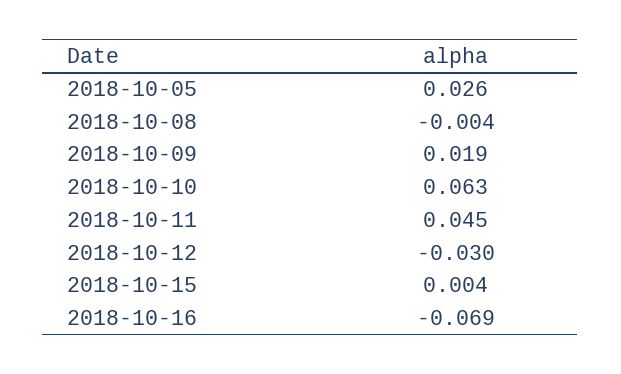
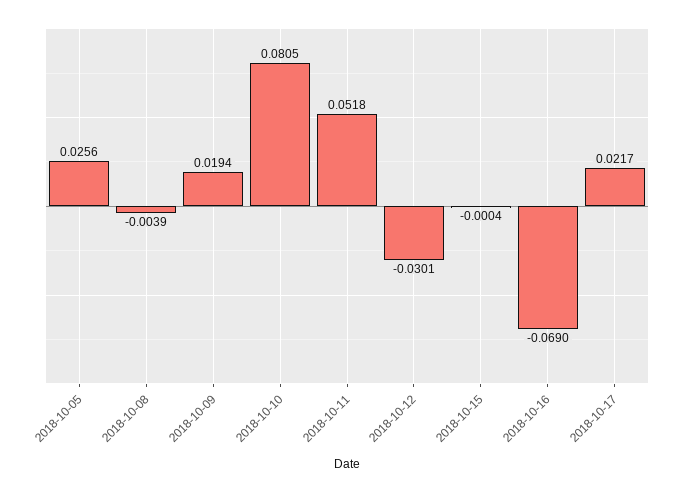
2018-10-10: 0.063 -> 0.0805
2018-10-11: 0.045 -> 0.0518
2018-10-15: 0.004 -> -0.0004
2018-10-17: none -> 0.0217

